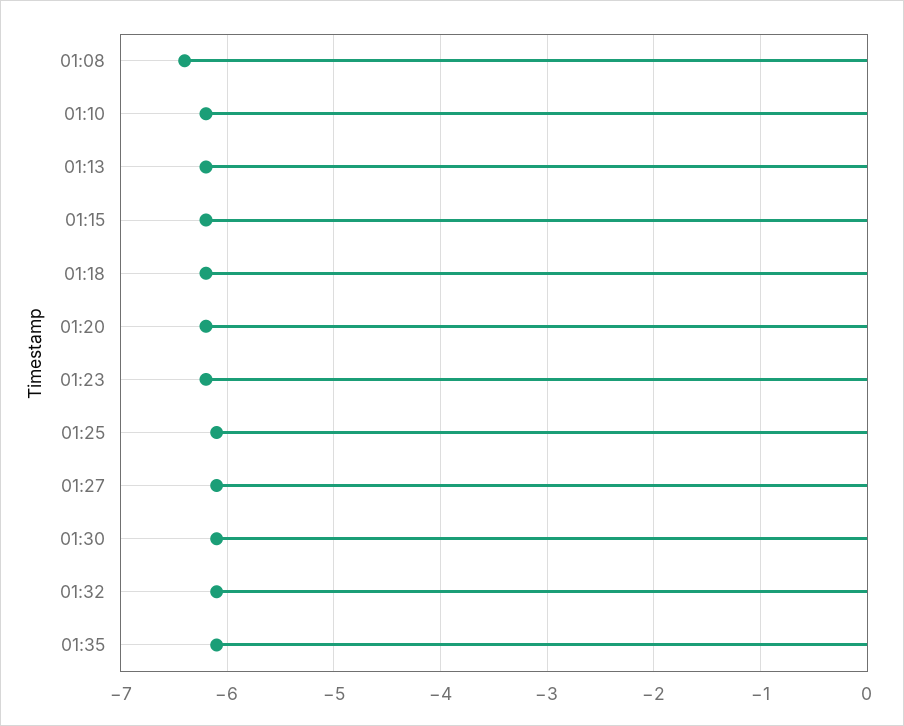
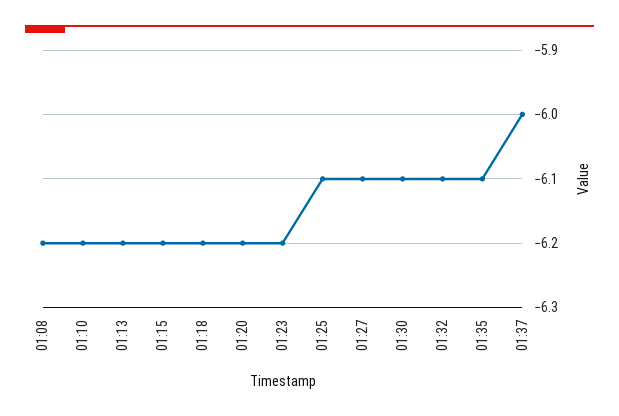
01:08: -6.4 -> -6.2
01:37: none -> -6

